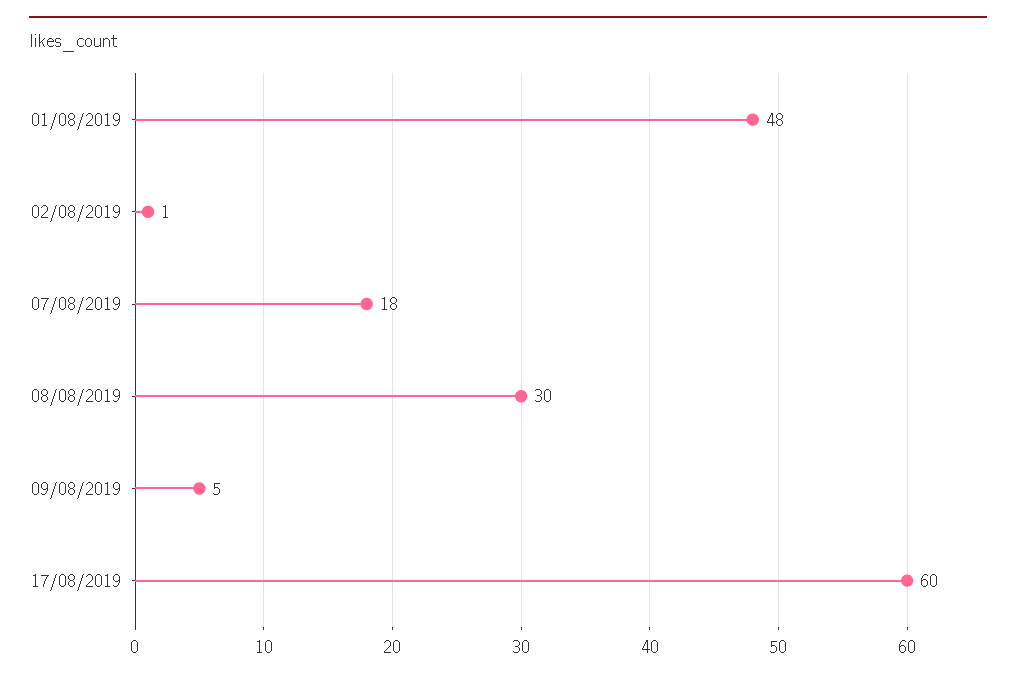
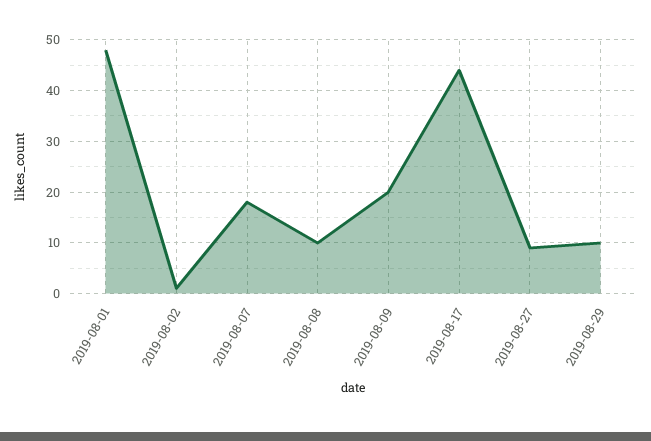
08/08/2019: 30 -> 10
09/08/2019: 5 -> 20
17/08/2019: 60 -> 45
2019-08-27: none -> 10
2019-08-29: none -> 10

